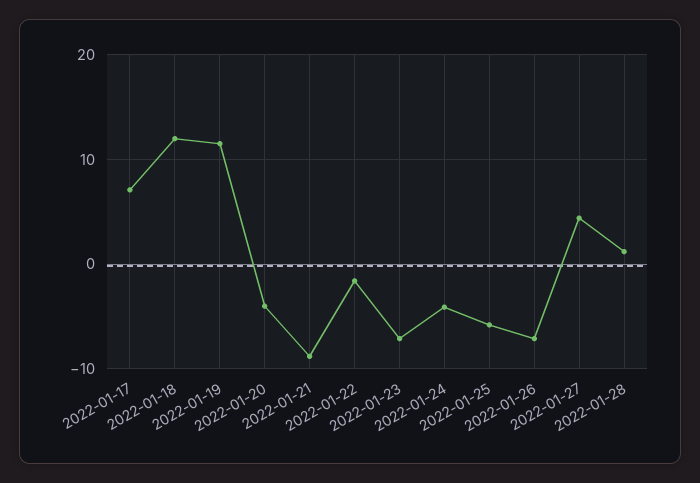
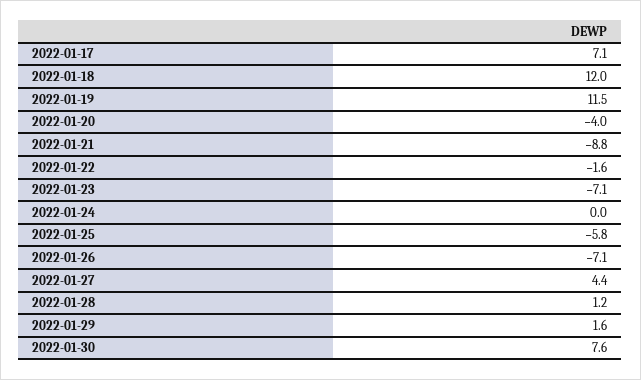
2022-01-24: -4 -> 0
2022-01-29: none -> 1.6
2022-01-30: none -> 7.6

